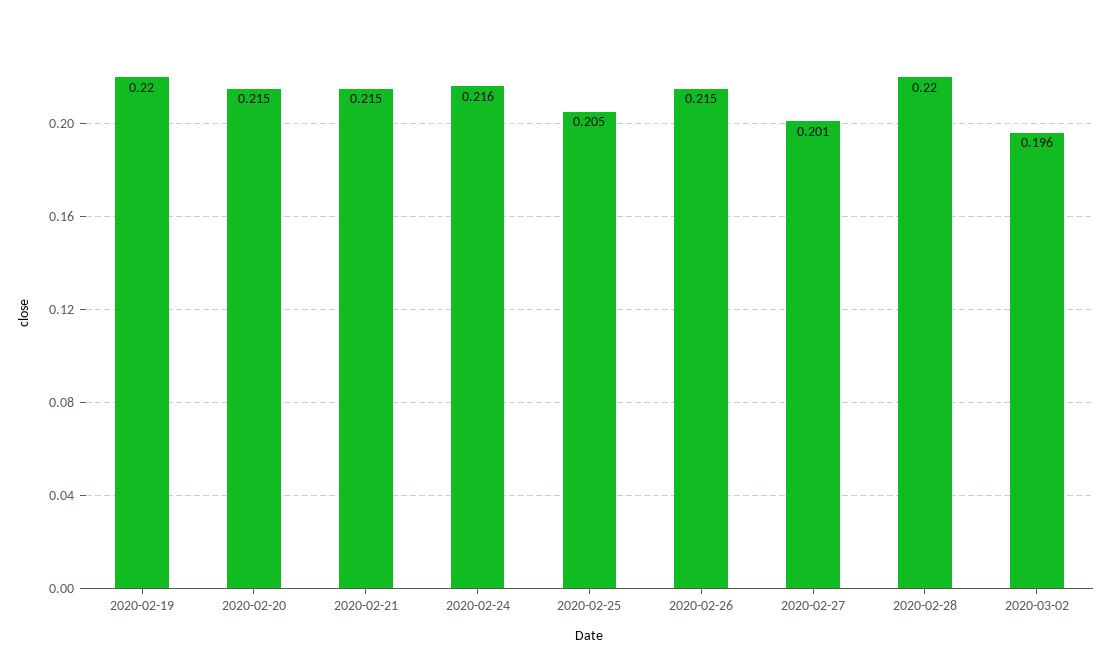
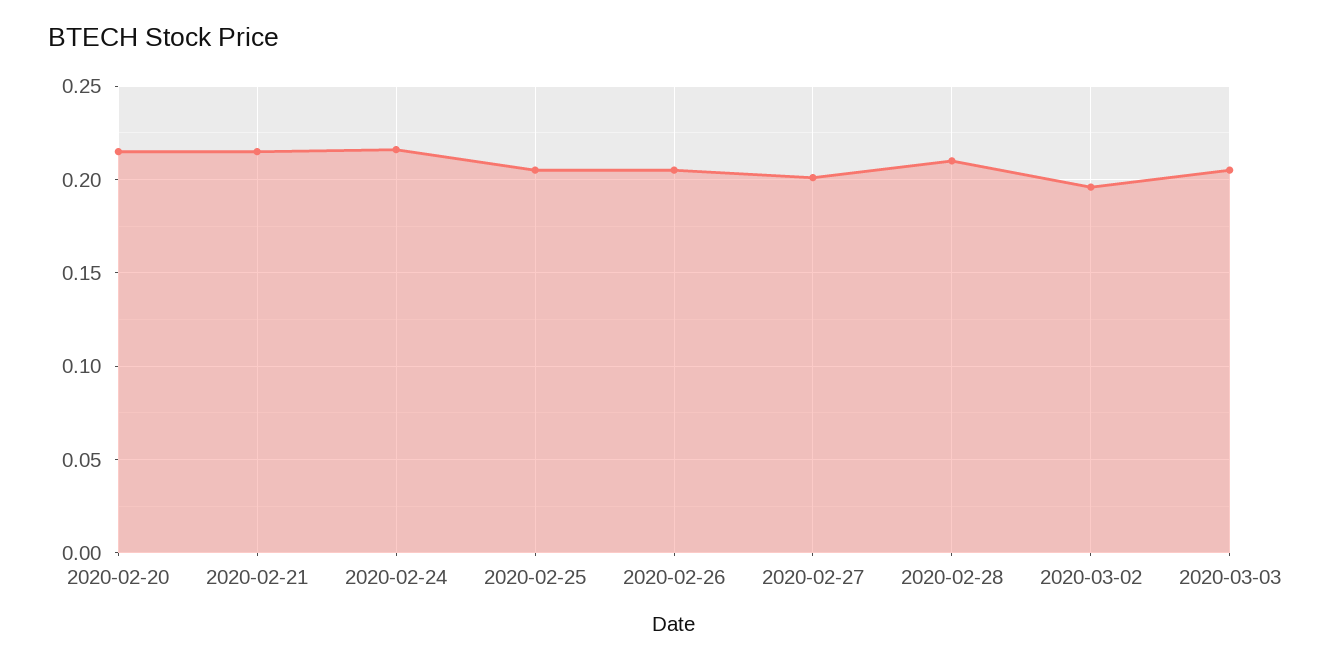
2020-02-19: 0.22 -> none
2020-02-26: 0.215 -> 0.205
2020-02-28: 0.22 -> 0.21
2020-03-03: none -> 0.205

